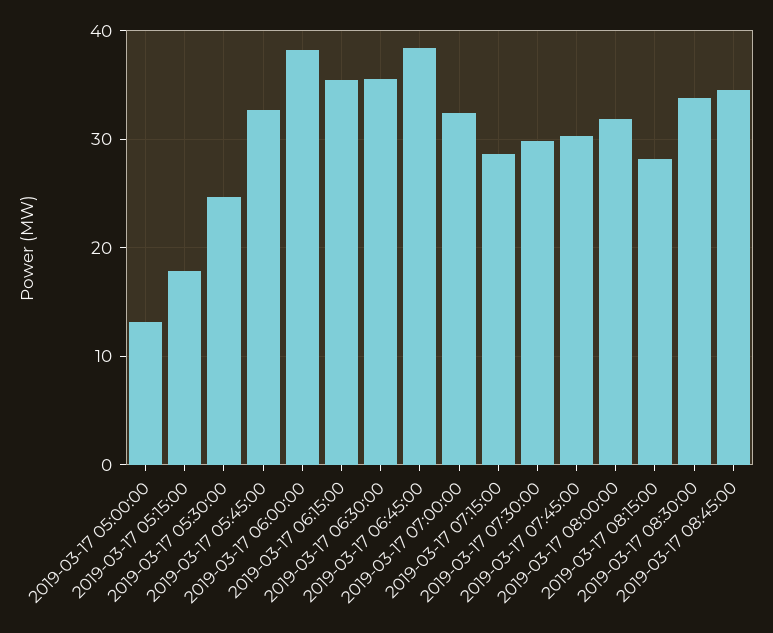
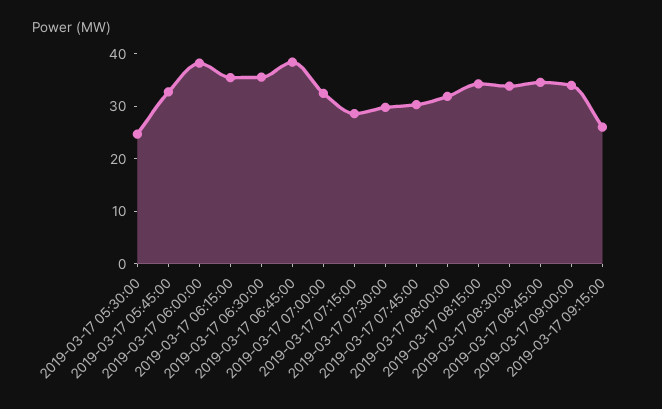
2019-03-17 05:00:00: 13 -> none
2019-03-17 05:15:00: 18 -> none
2019-03-17 08:15:00: 28 -> 34
2019-03-17 09:00:00: none -> 34
2019-03-17 09:15:00: none -> 26

